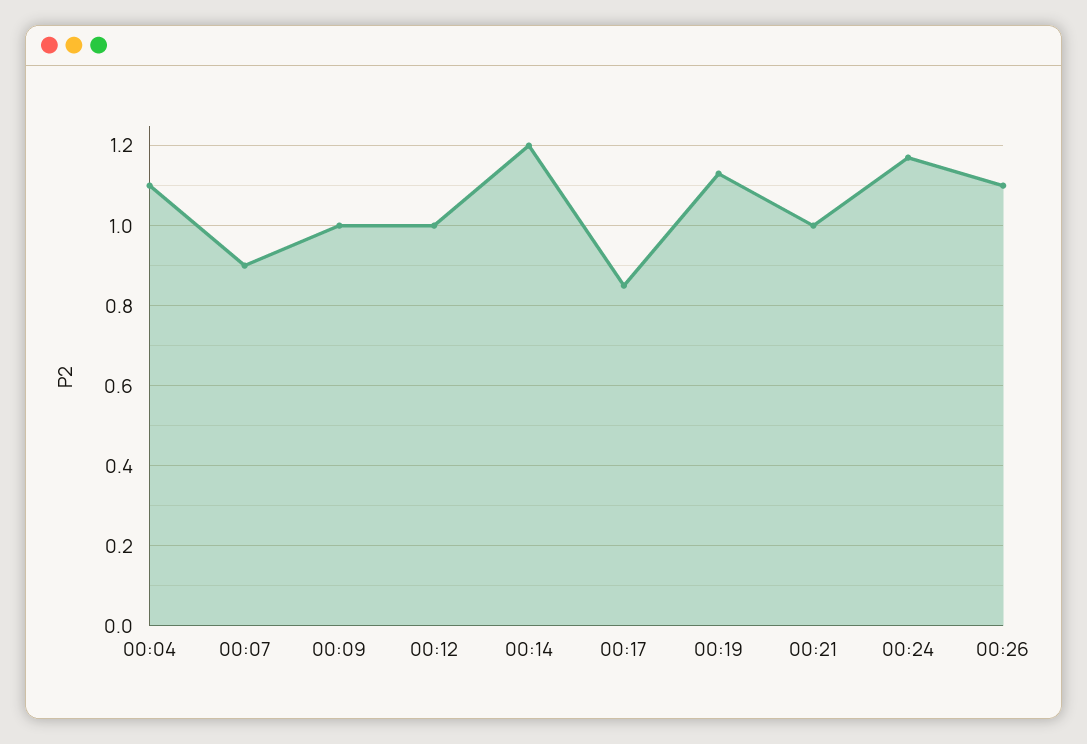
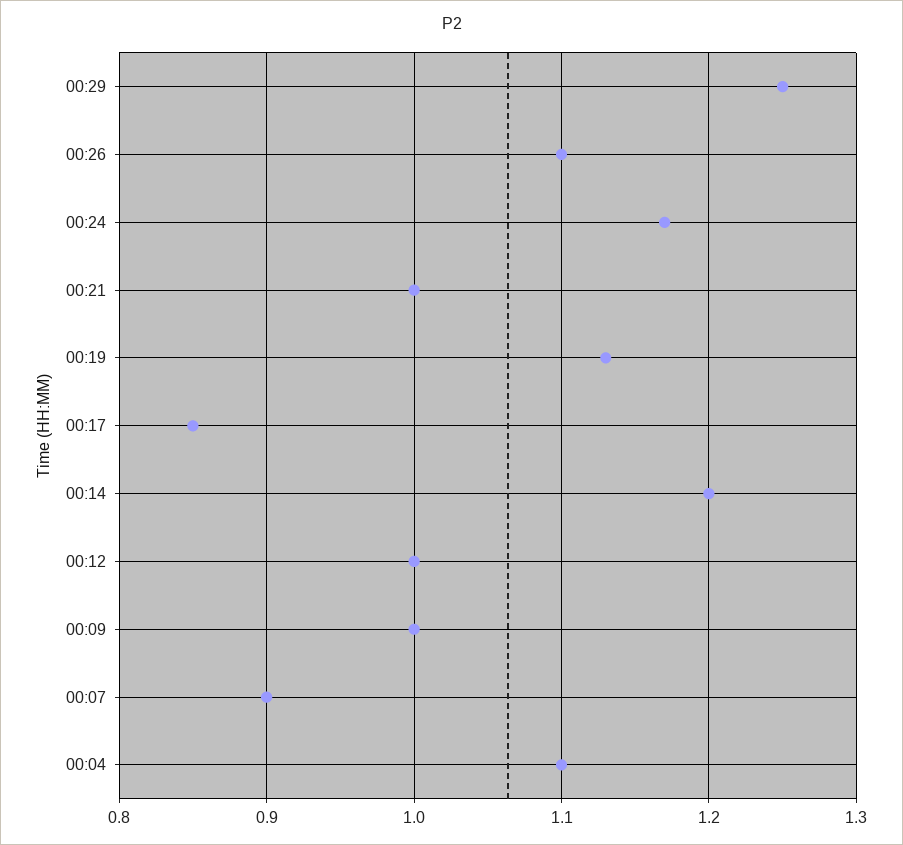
00:29: none -> 1.25

